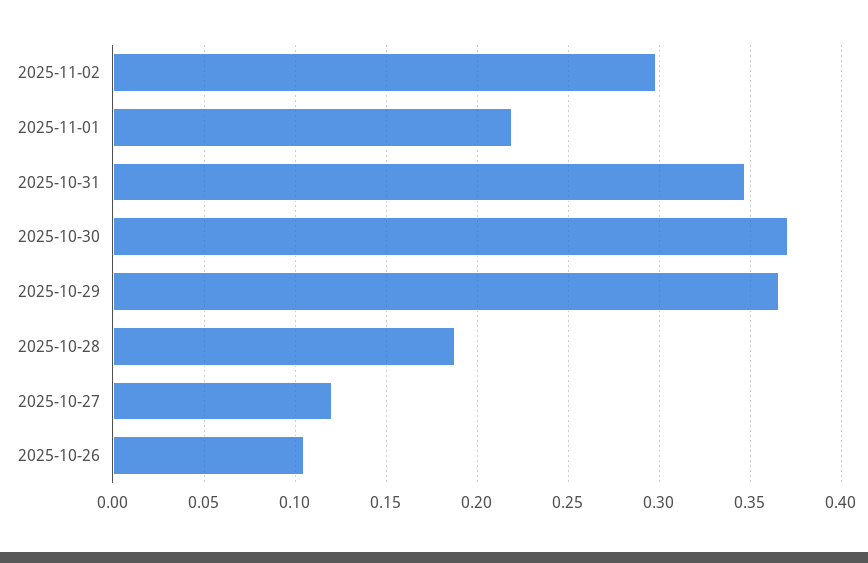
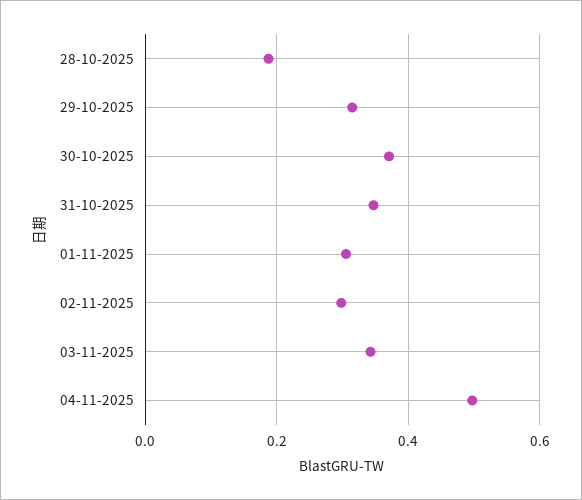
2025-11-01: 0.22 -> 0.3
2025-10-29: 0.365 -> 0.32
2025-10-27: 0.12 -> none
2025-10-26: 0.105 -> none
03-11-2025: none -> 0.34
04-11-2025: none -> 0.5

